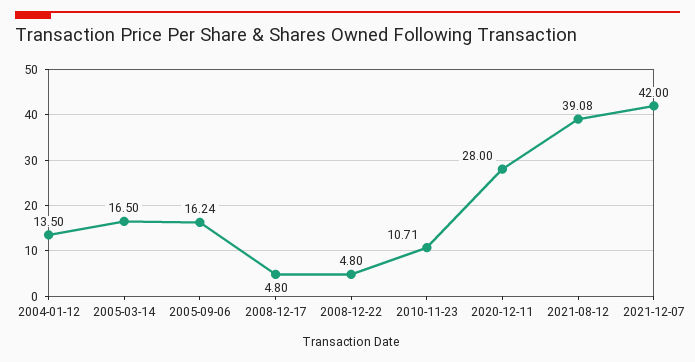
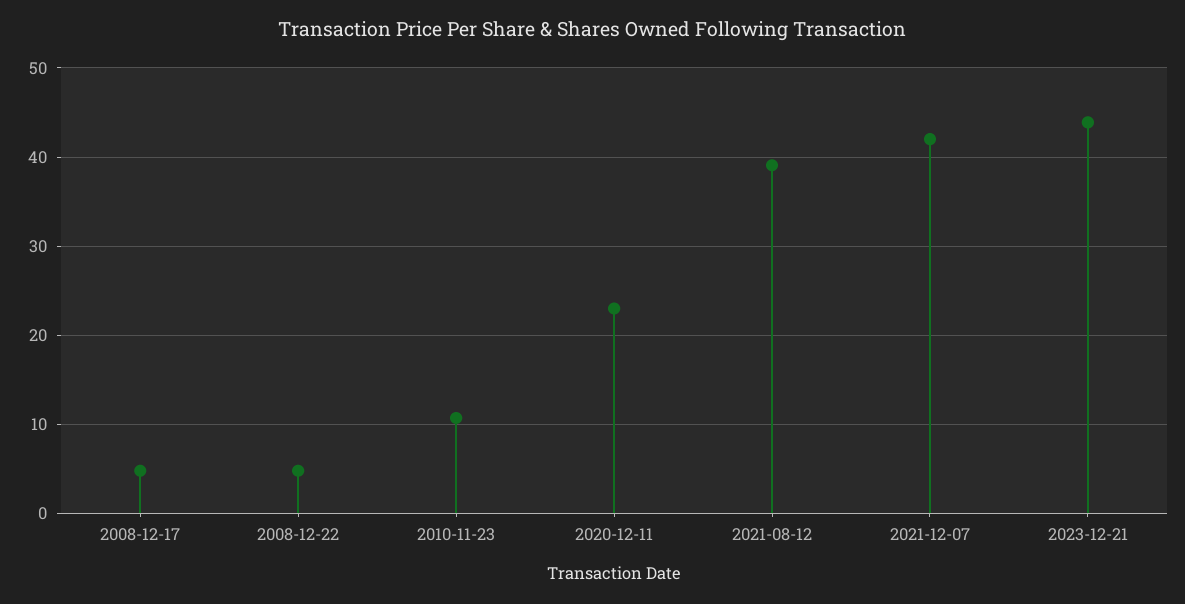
2004-01-12: 13.5 -> none
2005-03-14: 16.5 -> none
2005-09-06: 16.24 -> none
2020-12-11: 28 -> 23
2023-12-21: none -> 44

